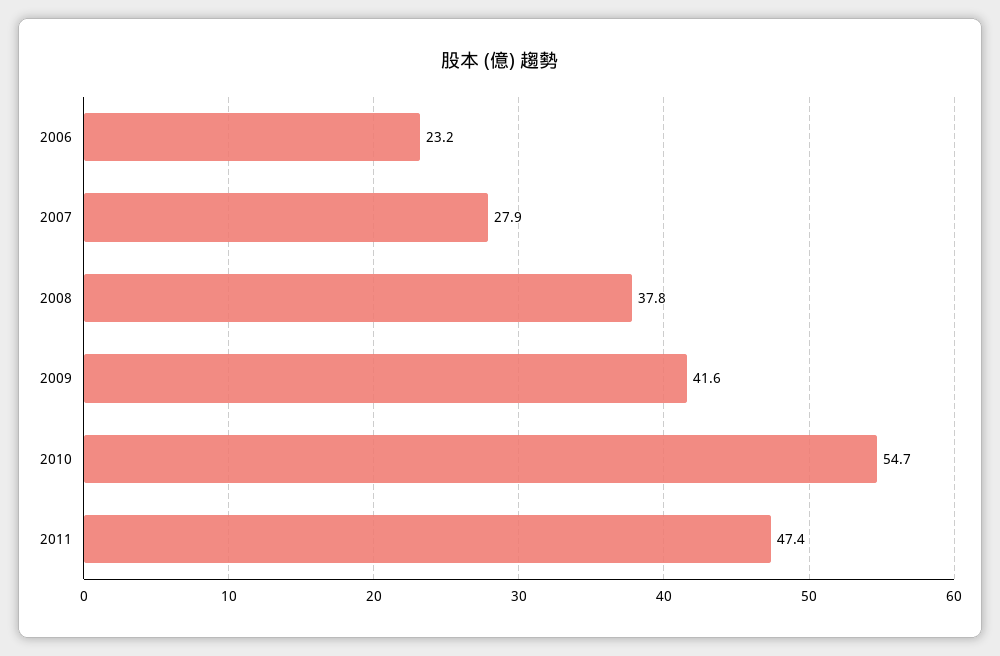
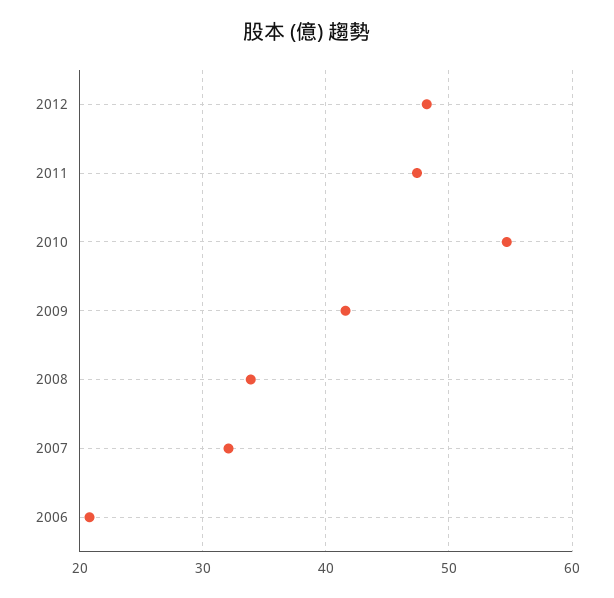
2006: 23.2 -> 21
2007: 27.9 -> 32
2008: 37.8 -> 34
2012: none -> 48

